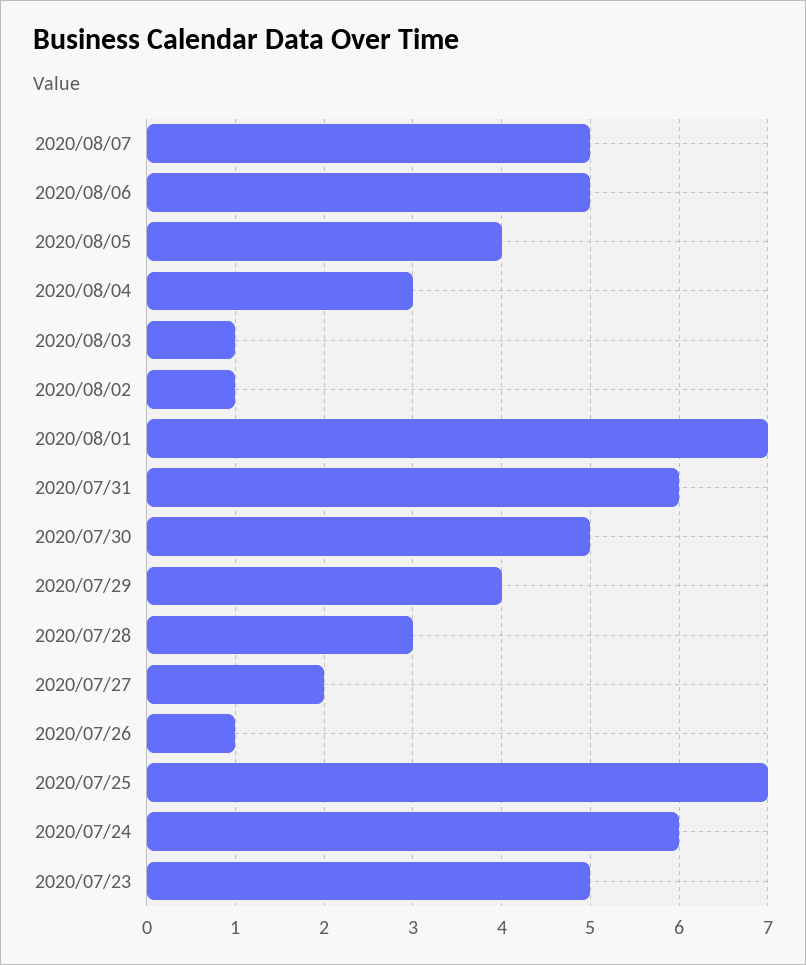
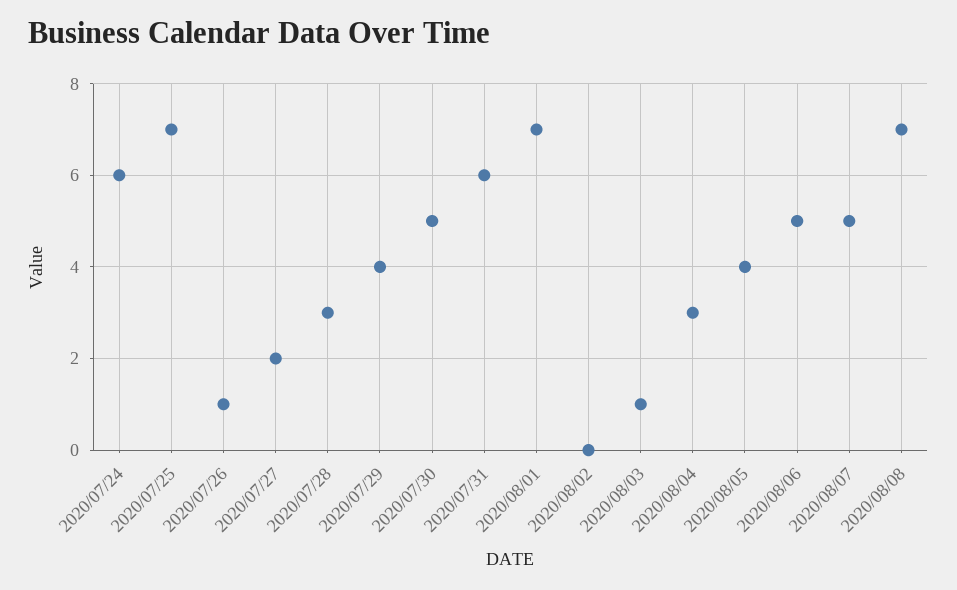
2020/08/02: 1 -> 0
2020/07/23: 5 -> none
2020/08/08: none -> 7

